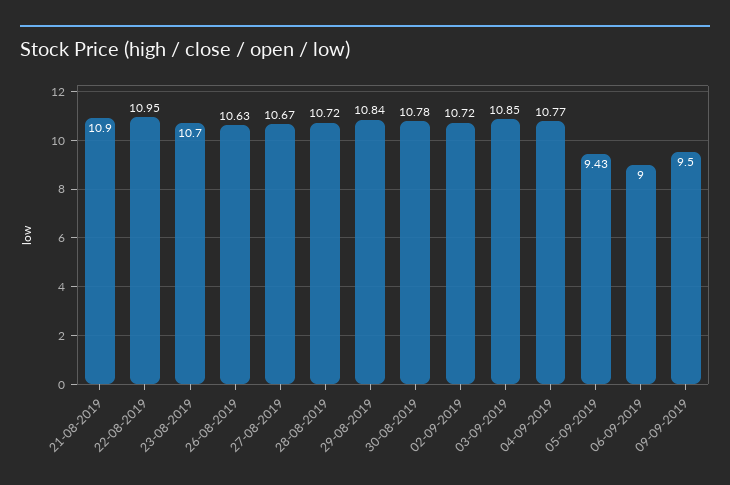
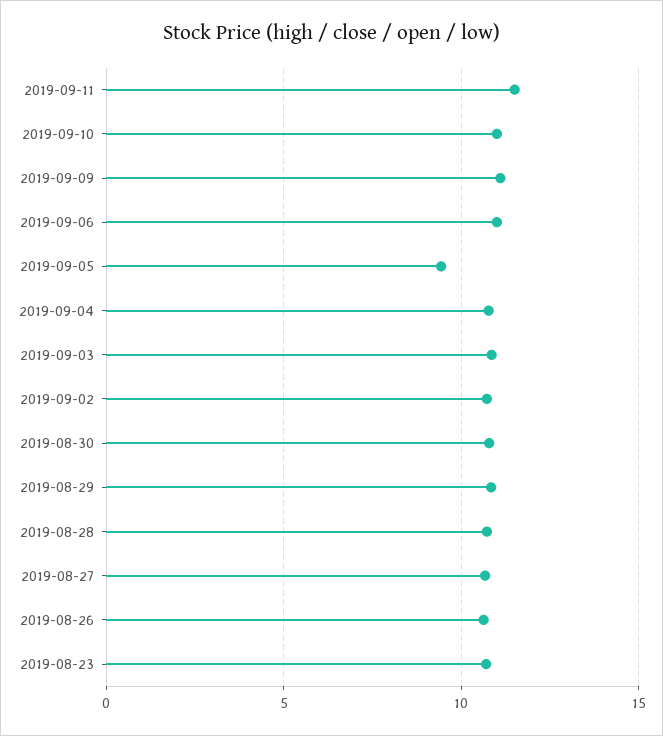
21-08-2019: 10.9 -> none
22-08-2019: 10.95 -> none
06-09-2019: 9 -> 11
09-09-2019: 9.5 -> 11
2019-09-11: none -> 11.5
2019-09-10: none -> 11

